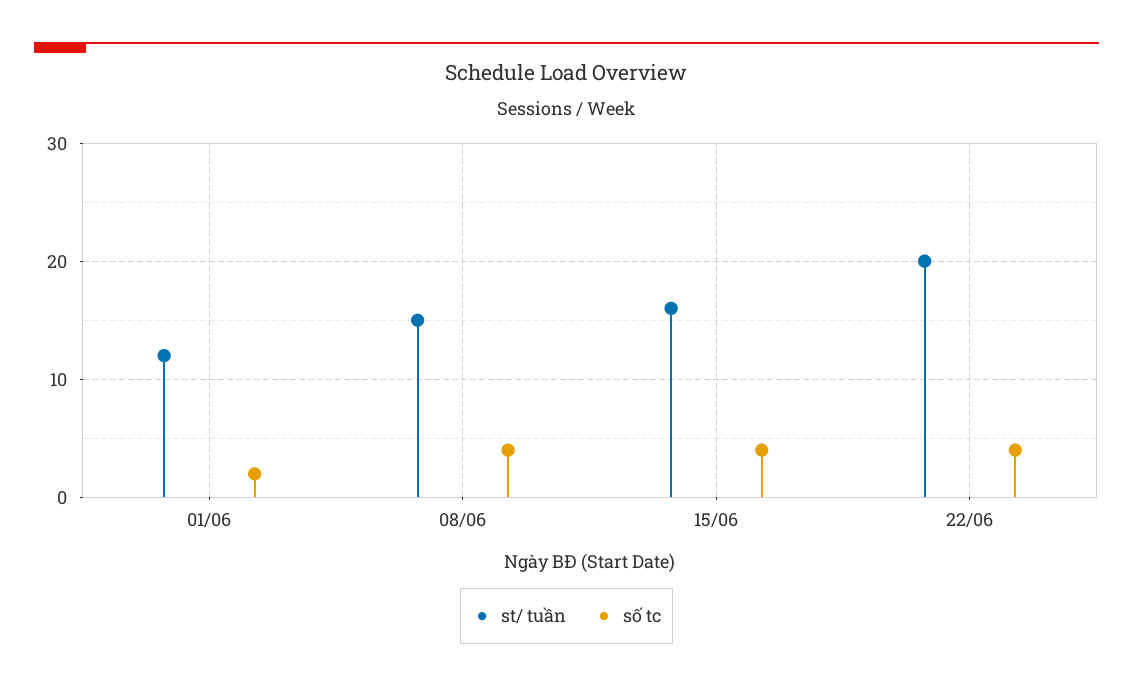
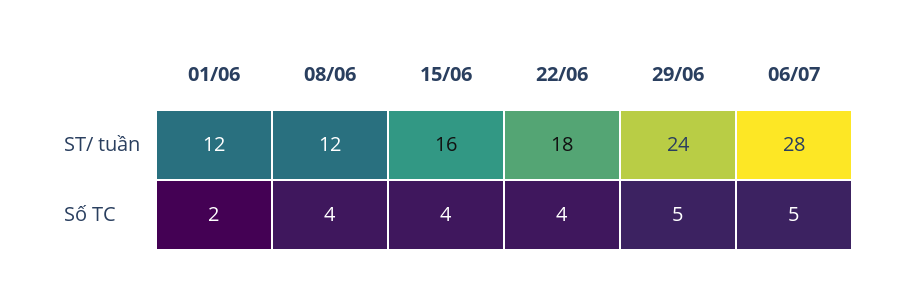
st/ tuần, 08/06: 15 -> 12
st/ tuần, 22/06: 20 -> 18
st/ tuần, 29/06: none -> 24
st/ tuần, 06/07: none -> 28
số tc, 29/06: none -> 5
số tc, 06/07: none -> 5

